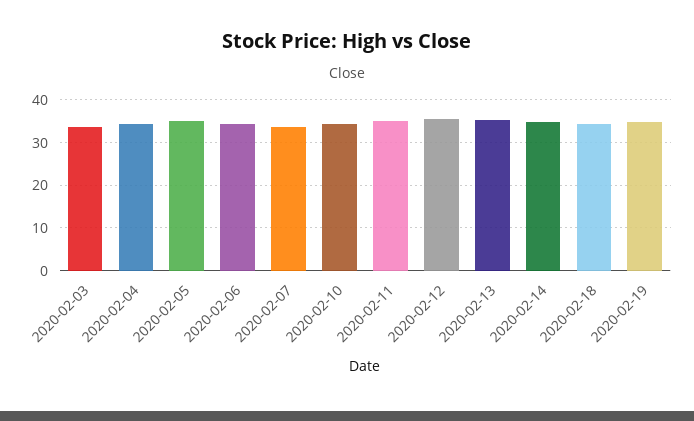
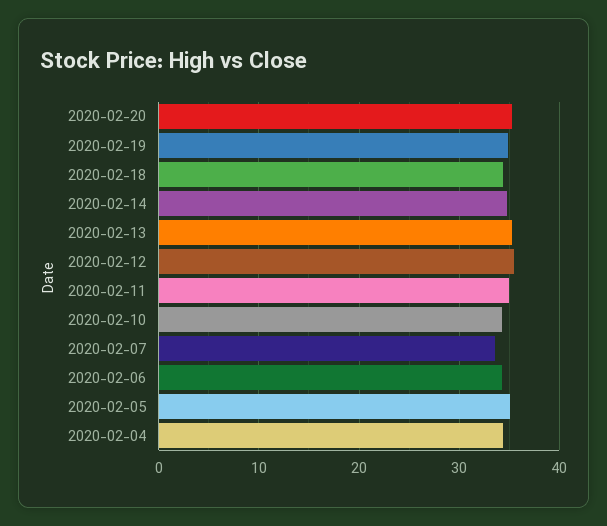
2020-02-03: 34 -> none
2020-02-20: none -> 35

